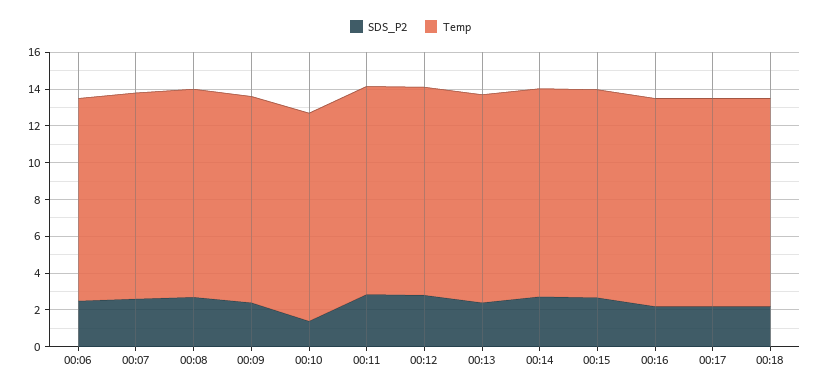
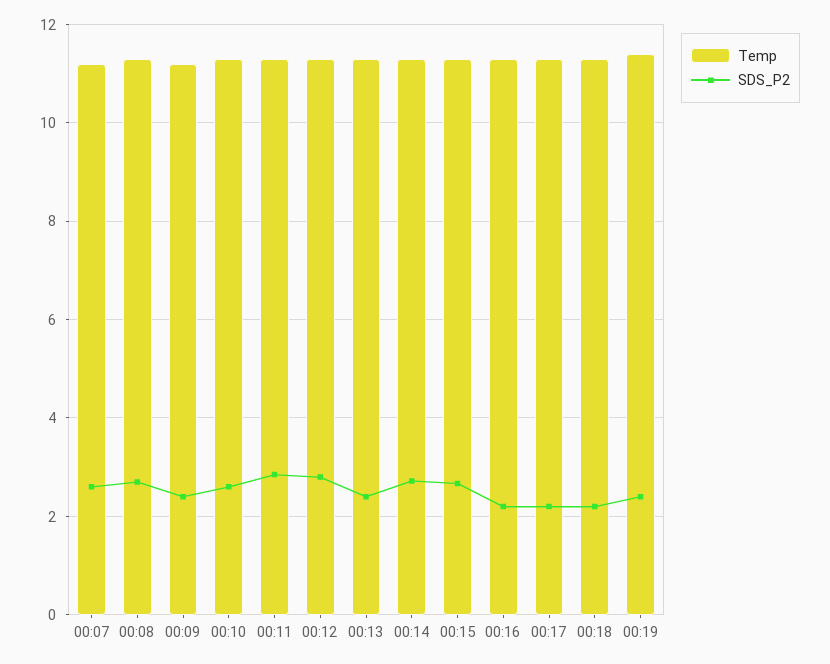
SDS_P2, 00:06: 2.5 -> none
Temp, 00:06: 11 -> none
SDS_P2, 00:10: 1.5 -> 2.6
Temp, 00:19: none -> 11.4
SDS_P2, 00:19: none -> 2.4

